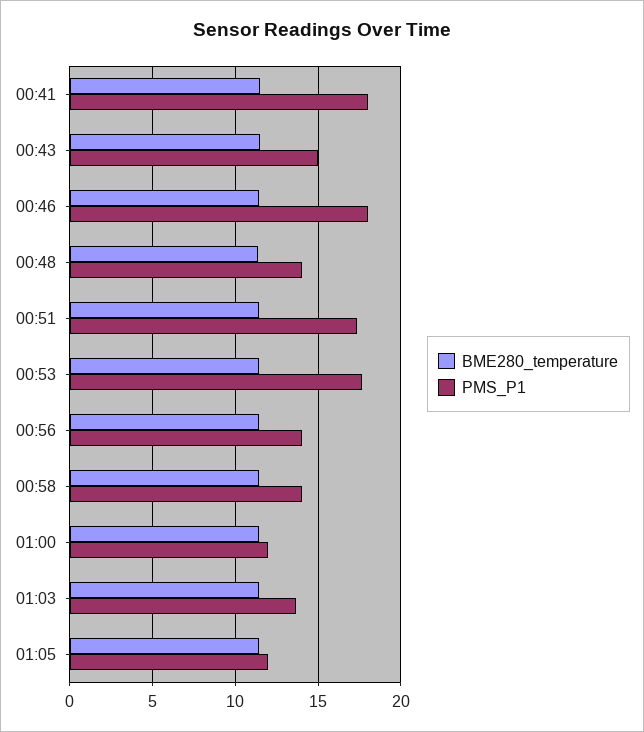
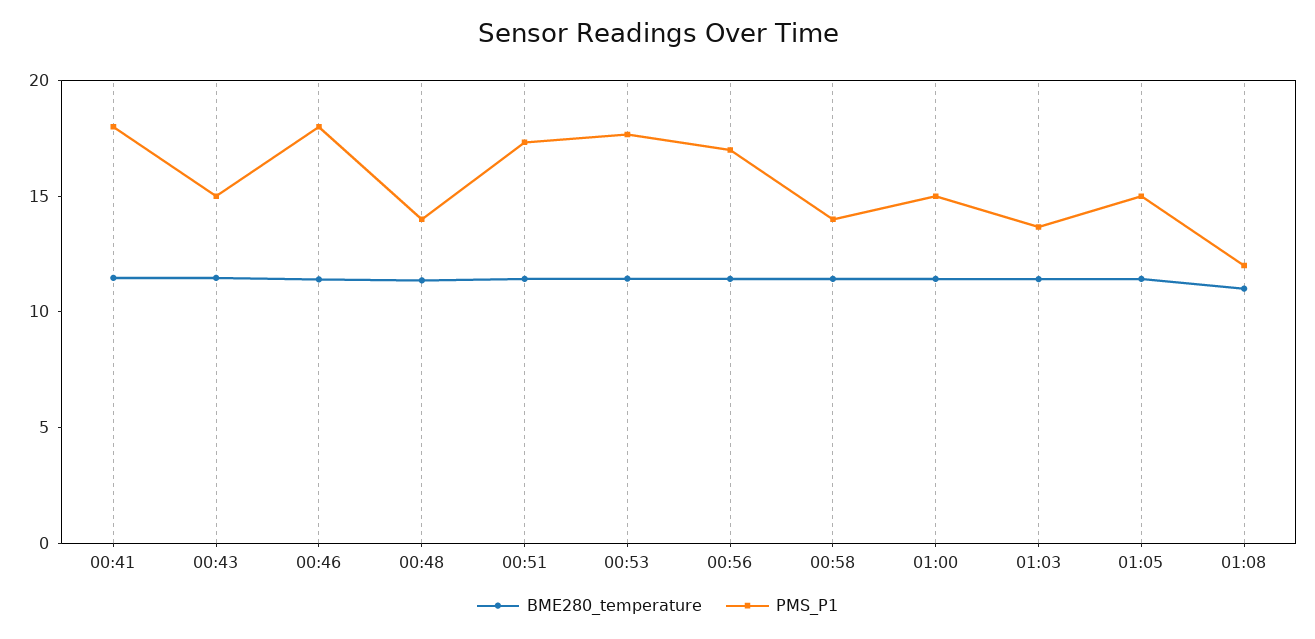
PMS_P1, 00:56: 14 -> 17
PMS_P1, 01:00: 12 -> 15
PMS_P1, 01:05: 12 -> 15
BME280_temperature, 01:08: none -> 11
PMS_P1, 01:08: none -> 12

